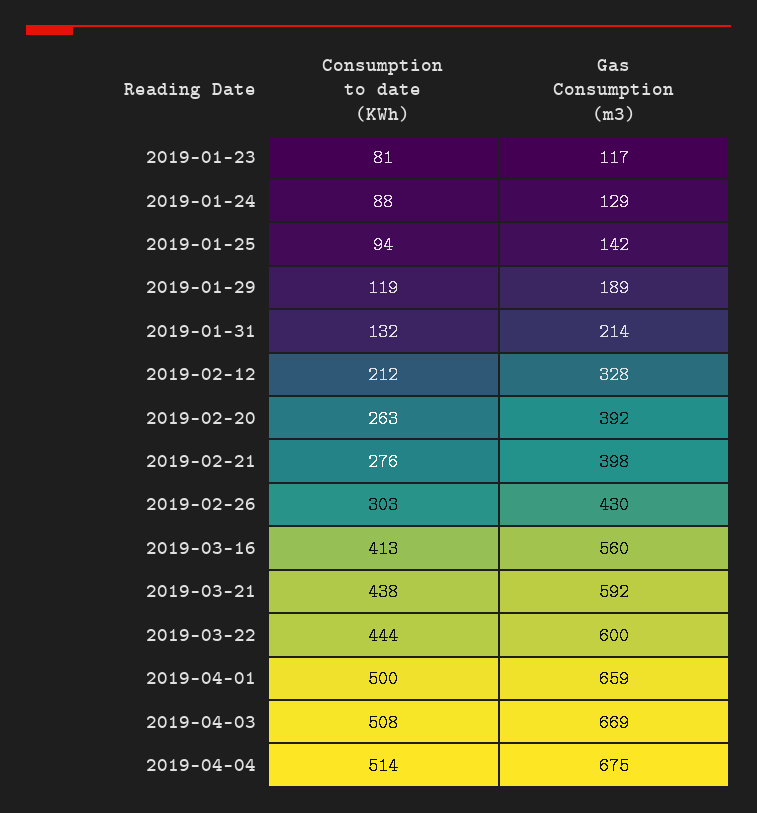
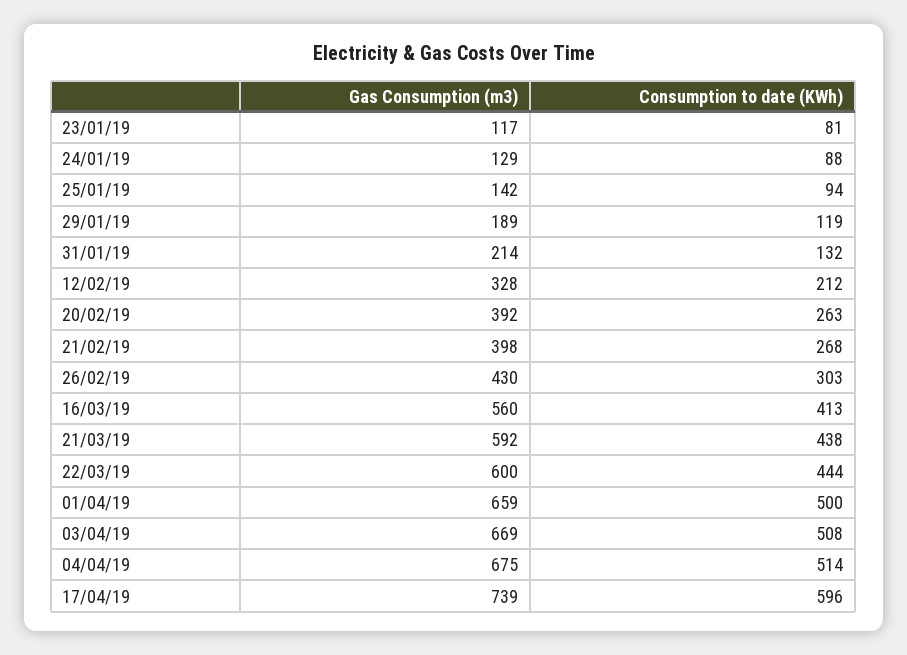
Consumption to date (KWh), 2019-02-21: 276 -> 268
Gas Consumption (m3), 17/04/19: none -> 739
Consumption to date (KWh), 17/04/19: none -> 596

